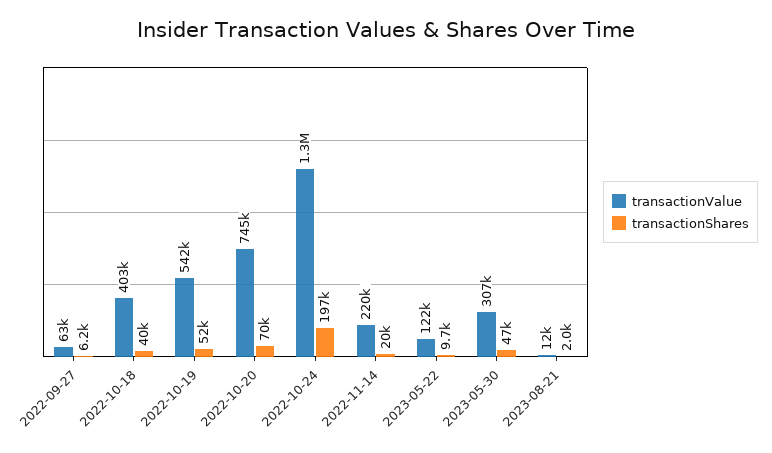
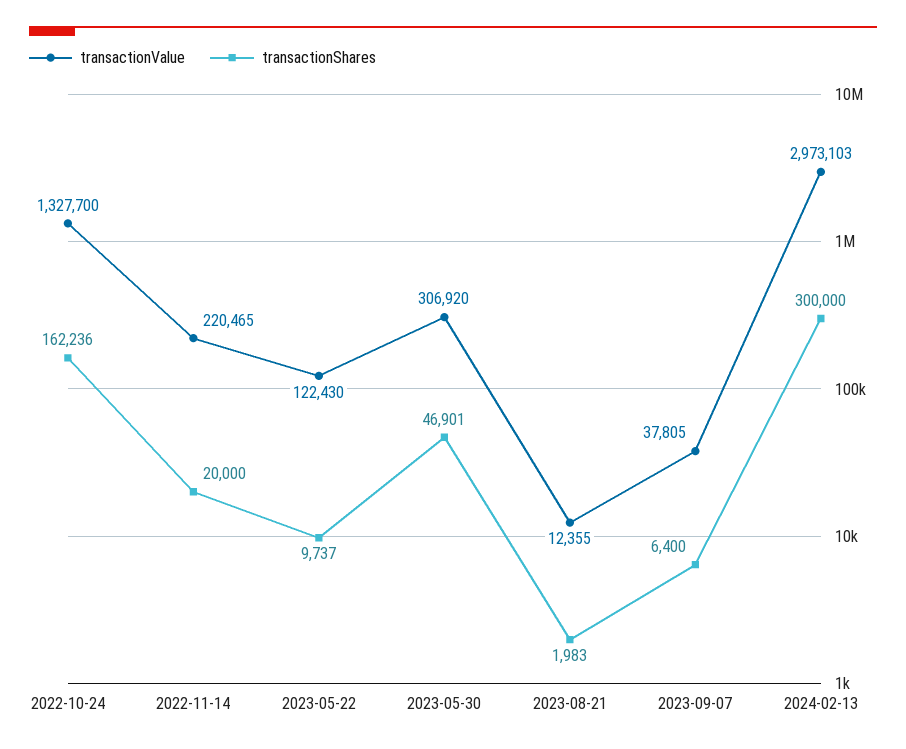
transactionValue, 2022-09-27: 63000 -> none
transactionShares, 2022-09-27: 6200 -> none
transactionValue, 2022-10-18: 403000 -> none
transactionShares, 2022-10-18: 40000 -> none
transactionValue, 2022-10-19: 542000 -> none
transactionShares, 2022-10-19: 52000 -> none
transactionValue, 2022-10-20: 745000 -> none
transactionShares, 2022-10-20: 70000 -> none
transactionShares, 2022-10-24: 197000 -> 162236
transactionValue, 2023-09-07: none -> 37805
transactionShares, 2023-09-07: none -> 6400
transactionValue, 2024-02-13: none -> 2973103
transactionShares, 2024-02-13: none -> 300000

